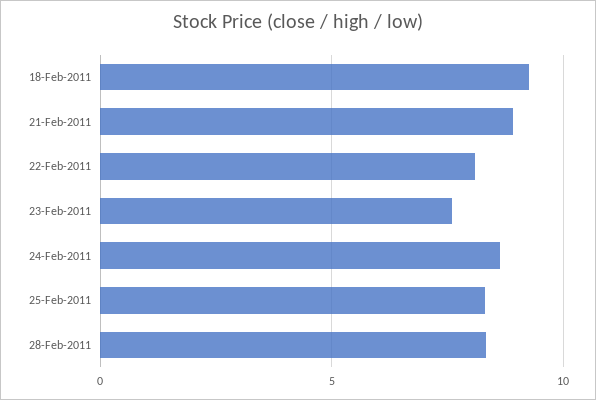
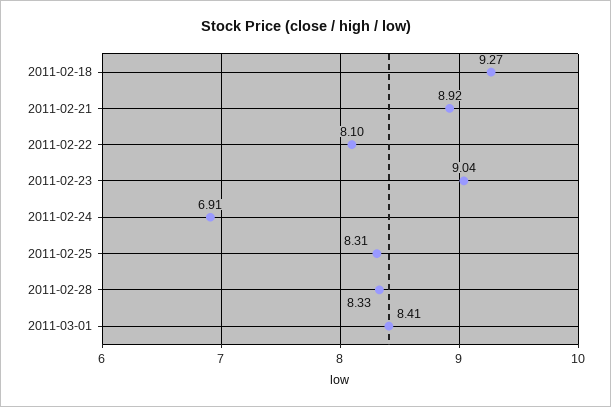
23-Feb-2011: 7.5 -> 9.04
24-Feb-2011: 8.5 -> 6.91
2011-03-01: none -> 8.41

